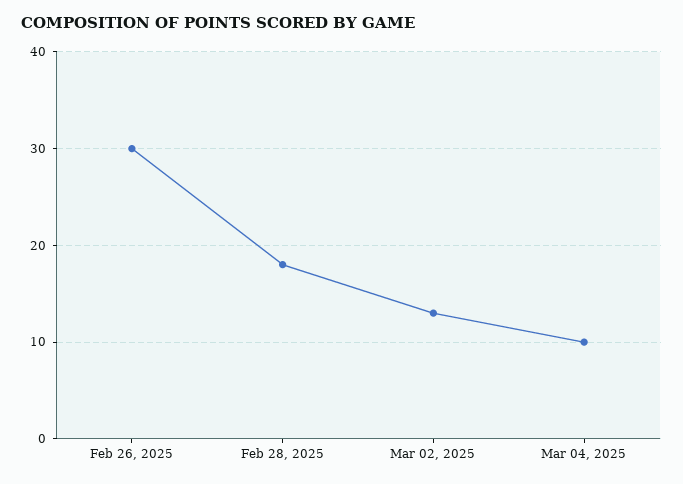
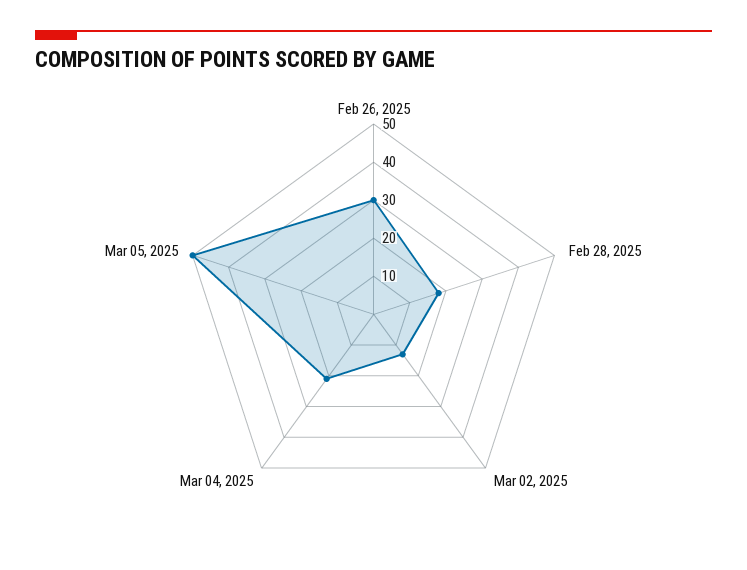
Mar 04, 2025: 10 -> 20
Mar 05, 2025: none -> 50

